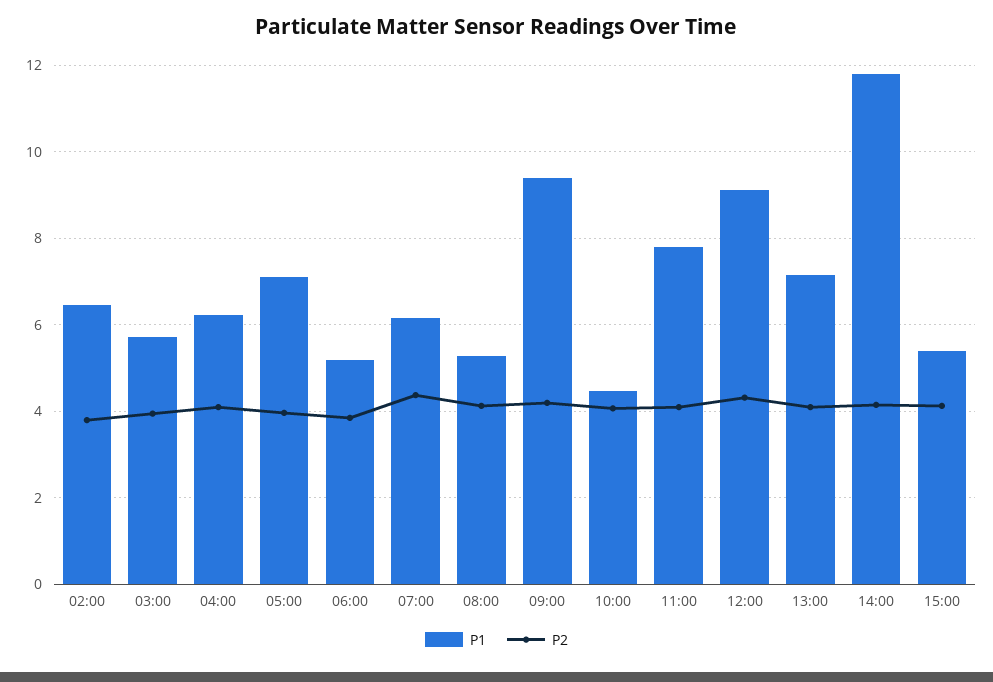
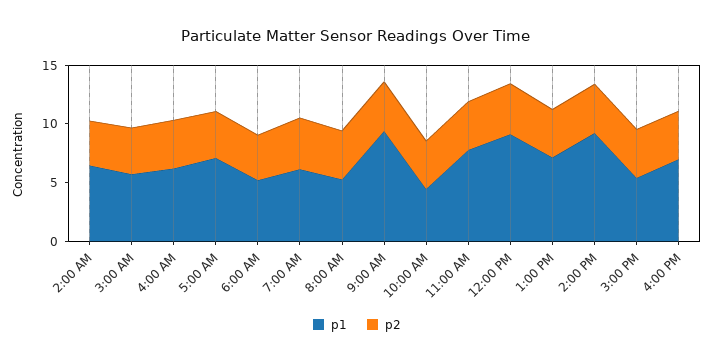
P1, 14:00: 11.8 -> 9
P1, 4:00 PM: none -> 7
P2, 4:00 PM: none -> 4

